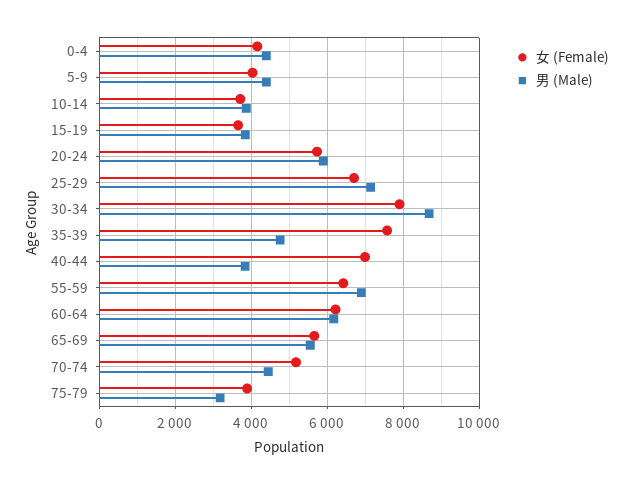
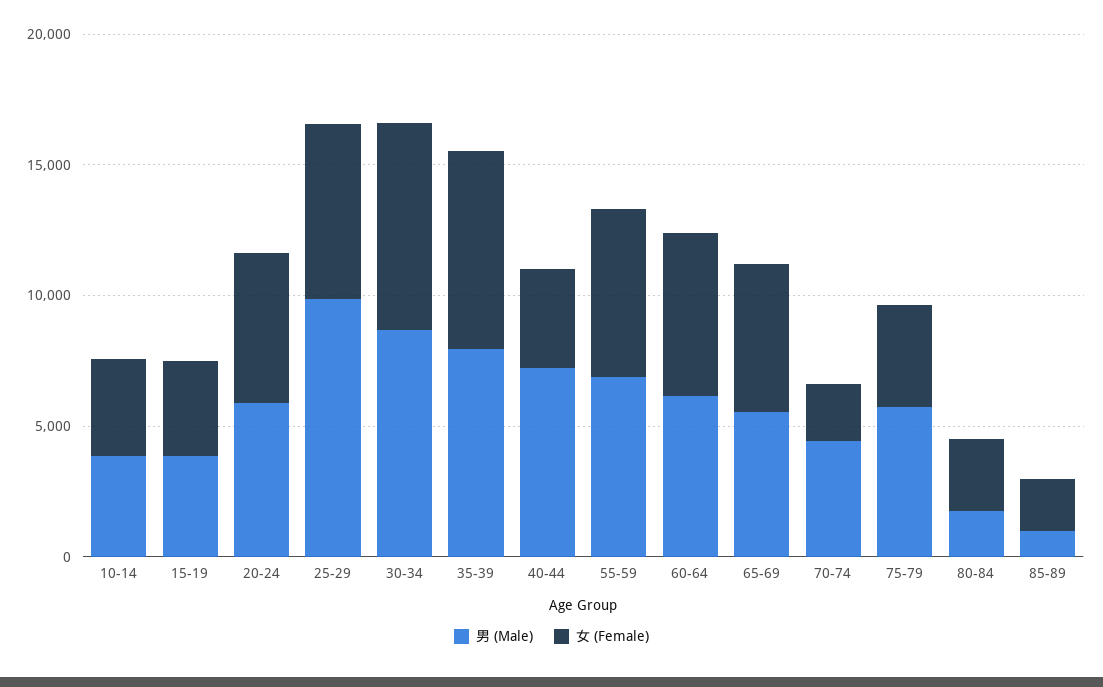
女 (Female), 0-4: 4200 -> none
男 (Male), 0-4: 4400 -> none
女 (Female), 5-9: 4000 -> none
男 (Male), 5-9: 4400 -> none
男 (Male), 25-29: 7200 -> 10000
男 (Male), 35-39: 4800 -> 8000
女 (Female), 40-44: 7000 -> 4000
男 (Male), 40-44: 3800 -> 7000
女 (Female), 70-74: 5200 -> 2000
男 (Male), 75-79: 3200 -> 6000
男 (Male), 80-84: none -> 2000
女 (Female), 80-84: none -> 3000
男 (Male), 85-89: none -> 1000
女 (Female), 85-89: none -> 2000

